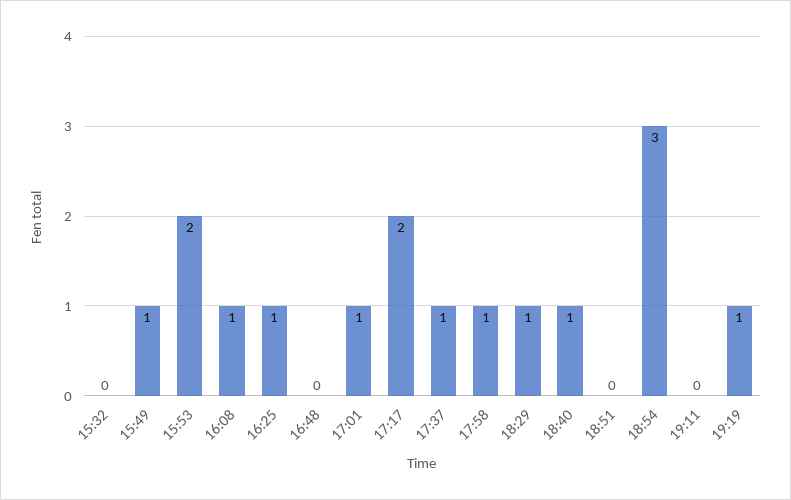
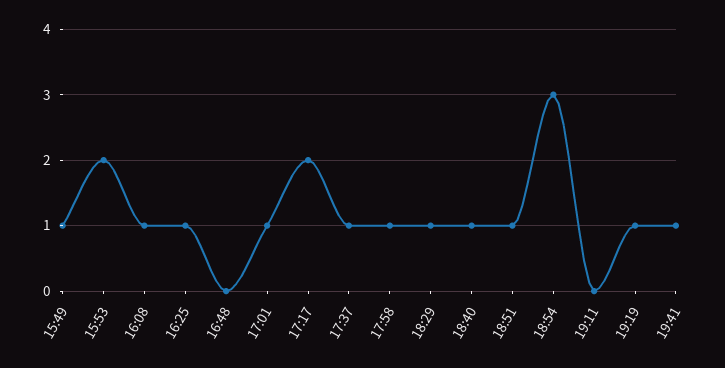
15:32: 0 -> none
18:51: 0 -> 1
19:41: none -> 1

